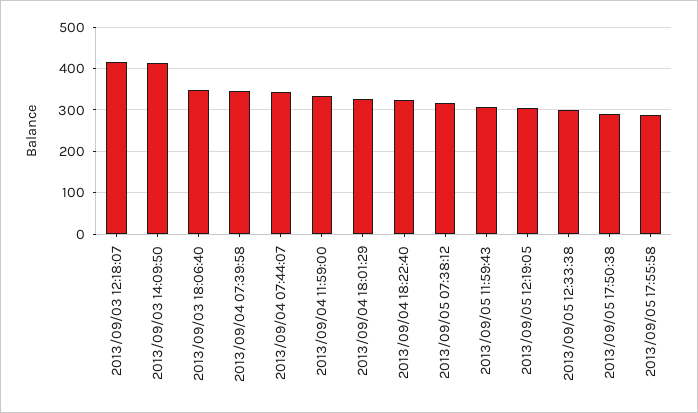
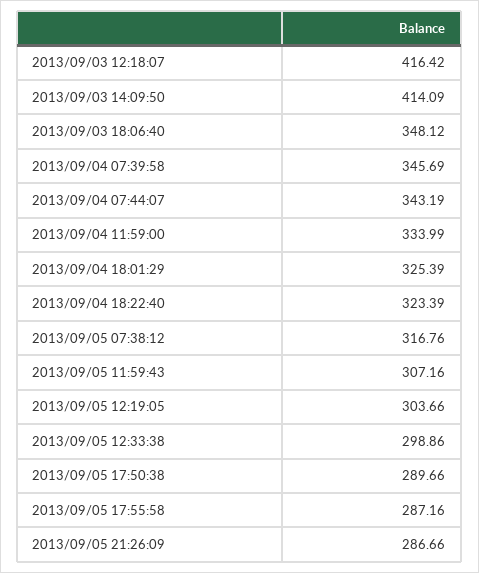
2013/09/05 21:26:09: none -> 286.66

